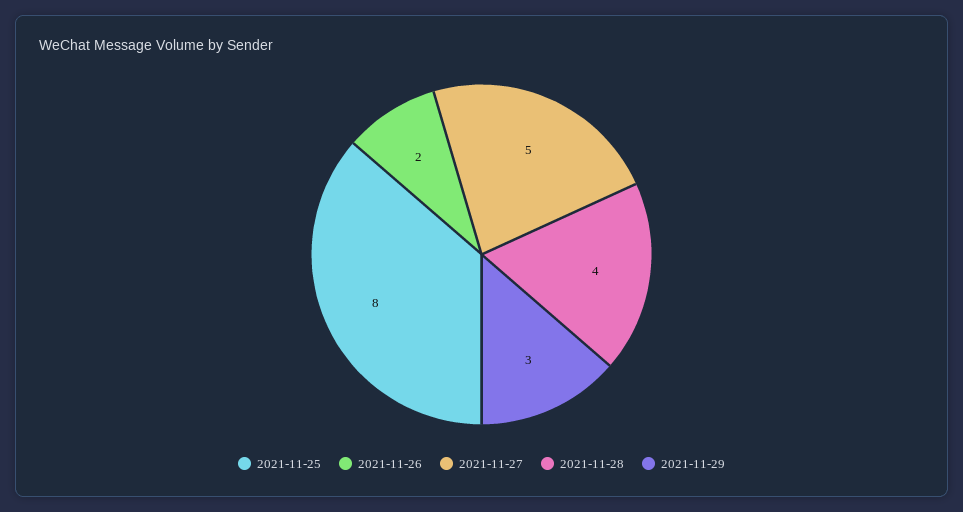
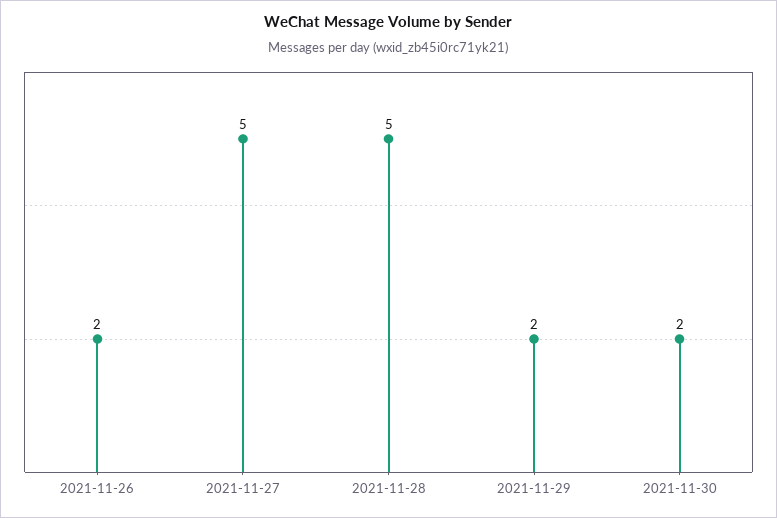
2021-11-25: 8 -> none
2021-11-28: 4 -> 5
2021-11-29: 3 -> 2
2021-11-30: none -> 2

